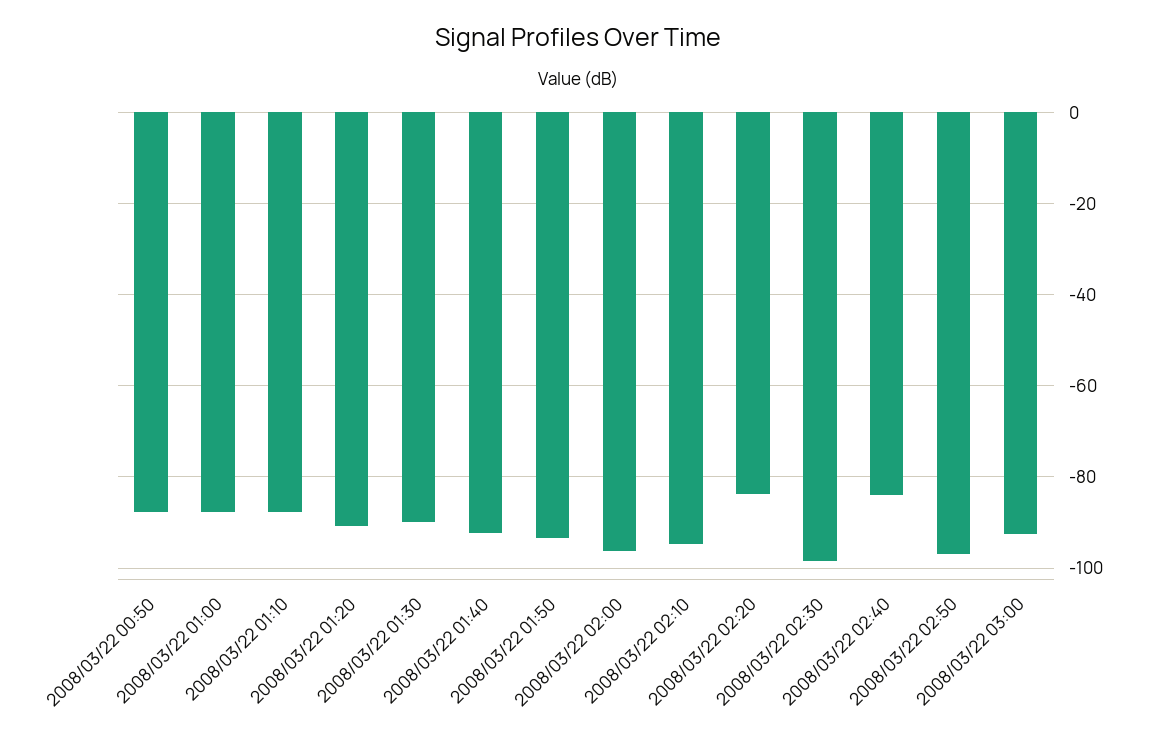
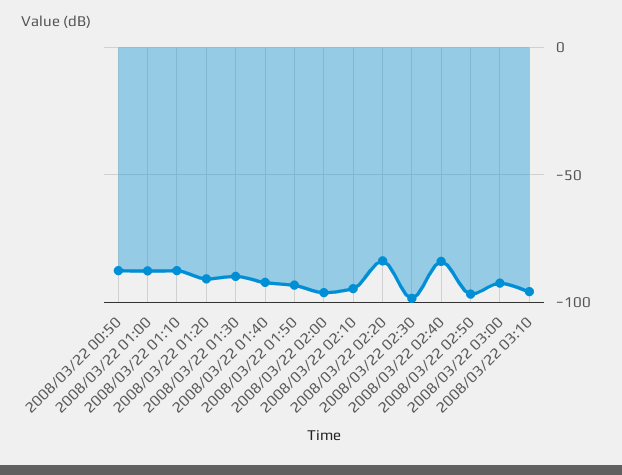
2008/03/22 03:10: none -> -95

